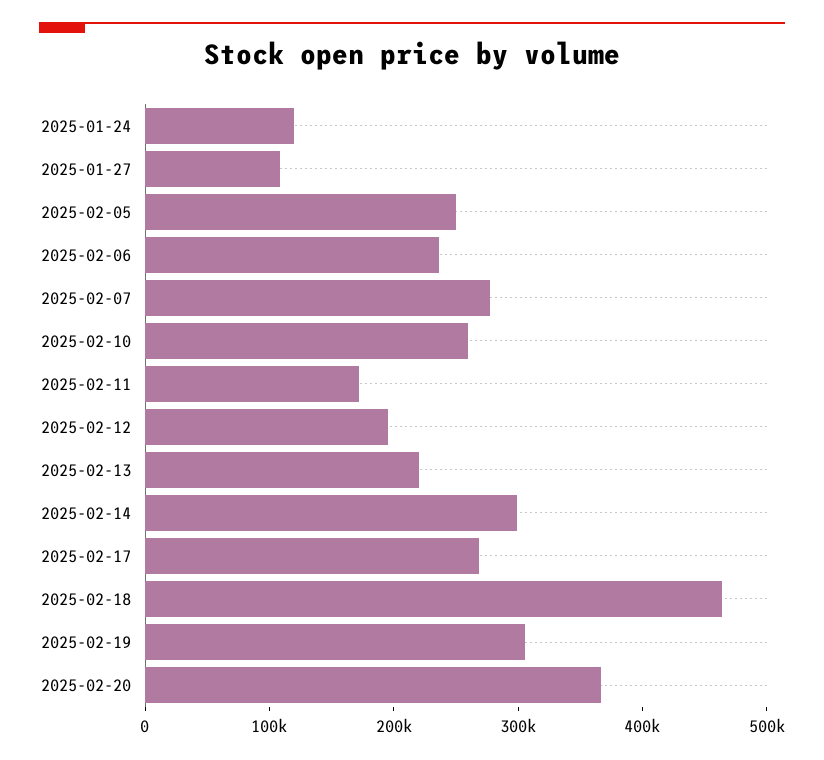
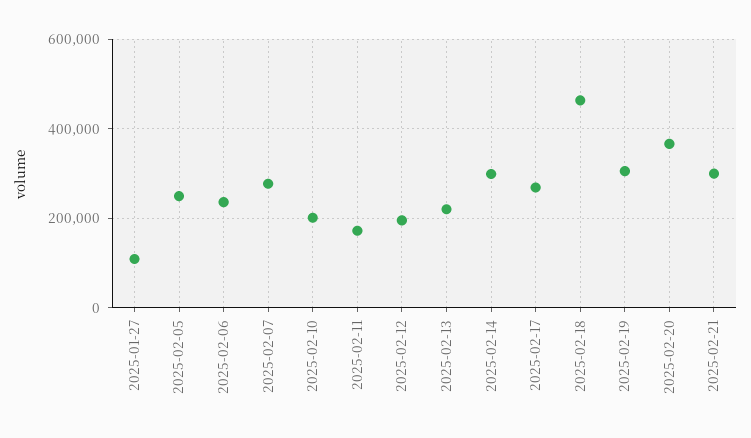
2025-01-24: 120000 -> none
2025-02-10: 260000 -> 200000
2025-02-21: none -> 300000

